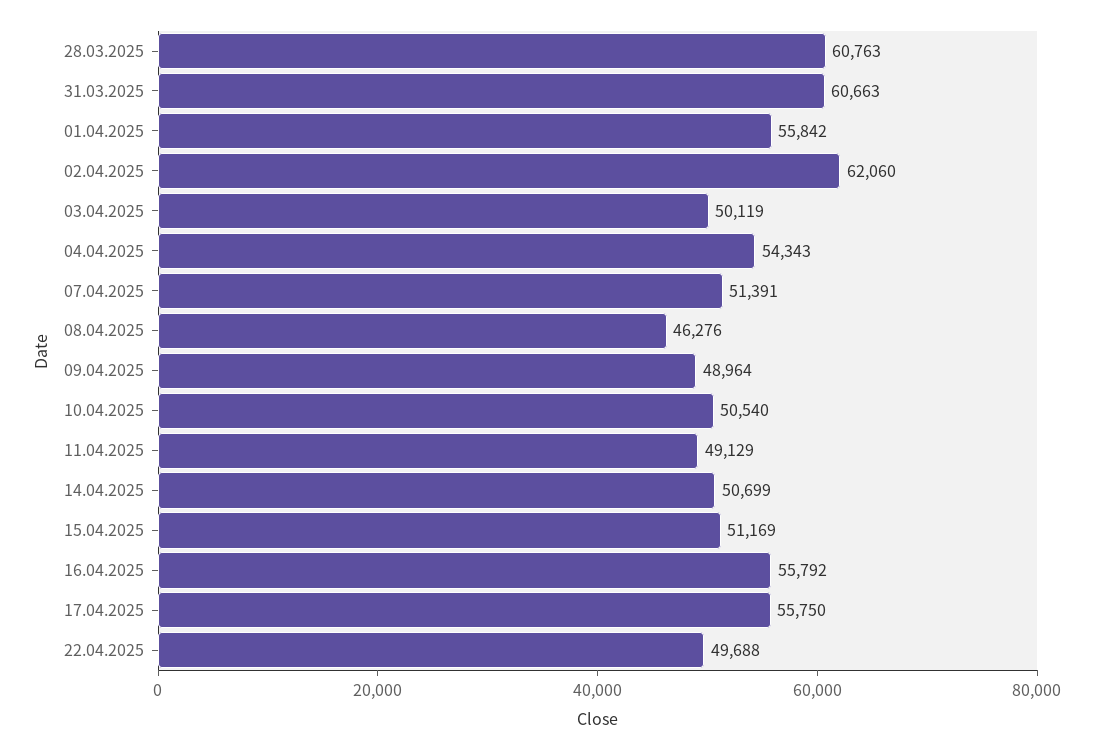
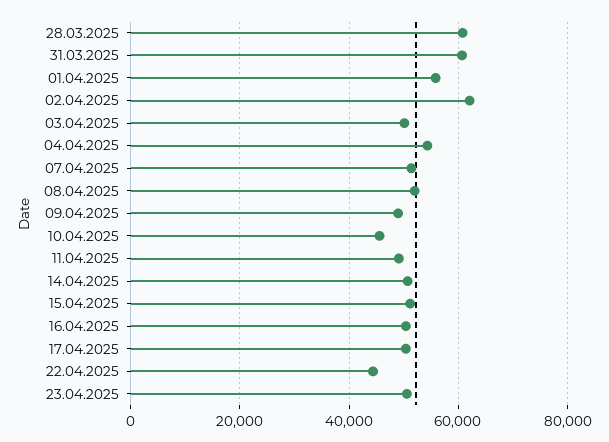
08.04.2025: 46276 -> 52000
10.04.2025: 50540 -> 46000
16.04.2025: 55792 -> 50000
17.04.2025: 55750 -> 50000
22.04.2025: 49688 -> 44000
23.04.2025: none -> 50000

